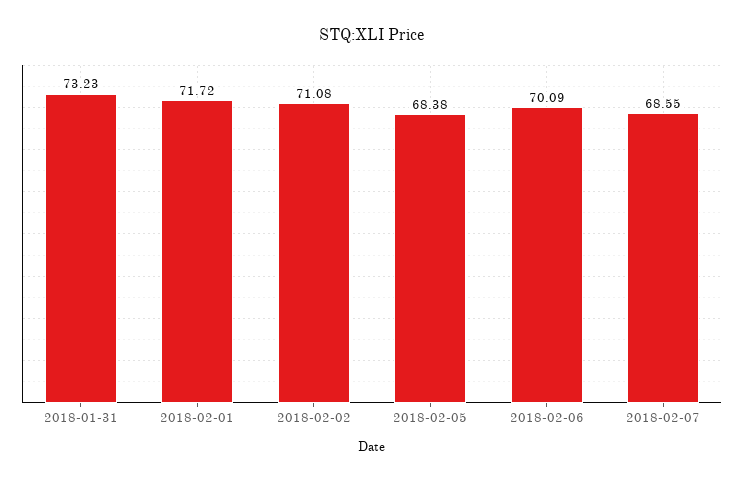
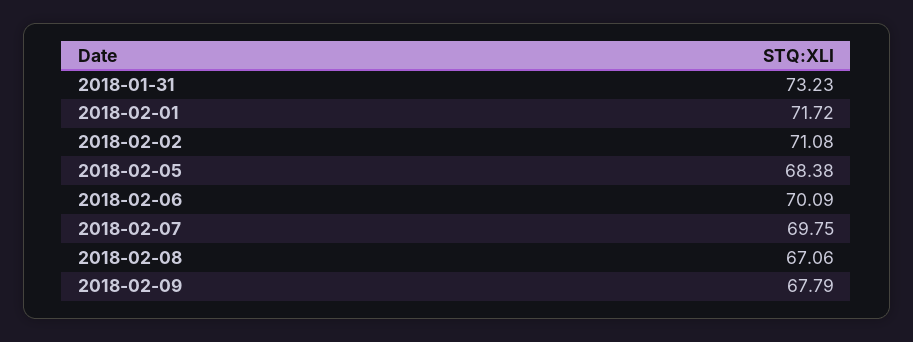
2018-02-07: 68.55 -> 69.75
2018-02-08: none -> 67.06
2018-02-09: none -> 67.79

